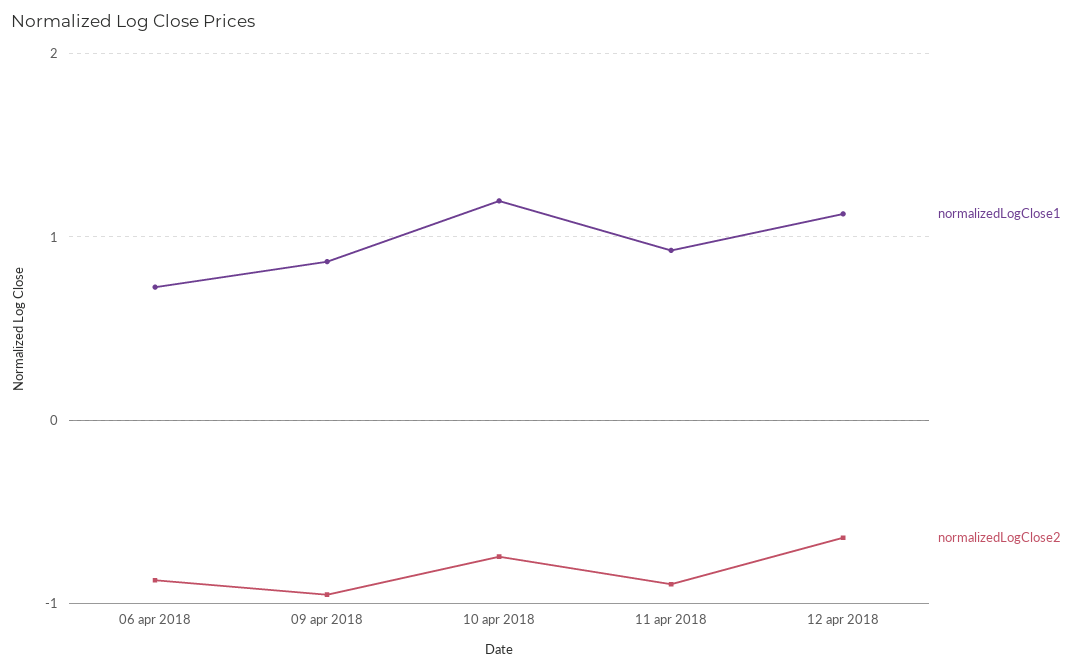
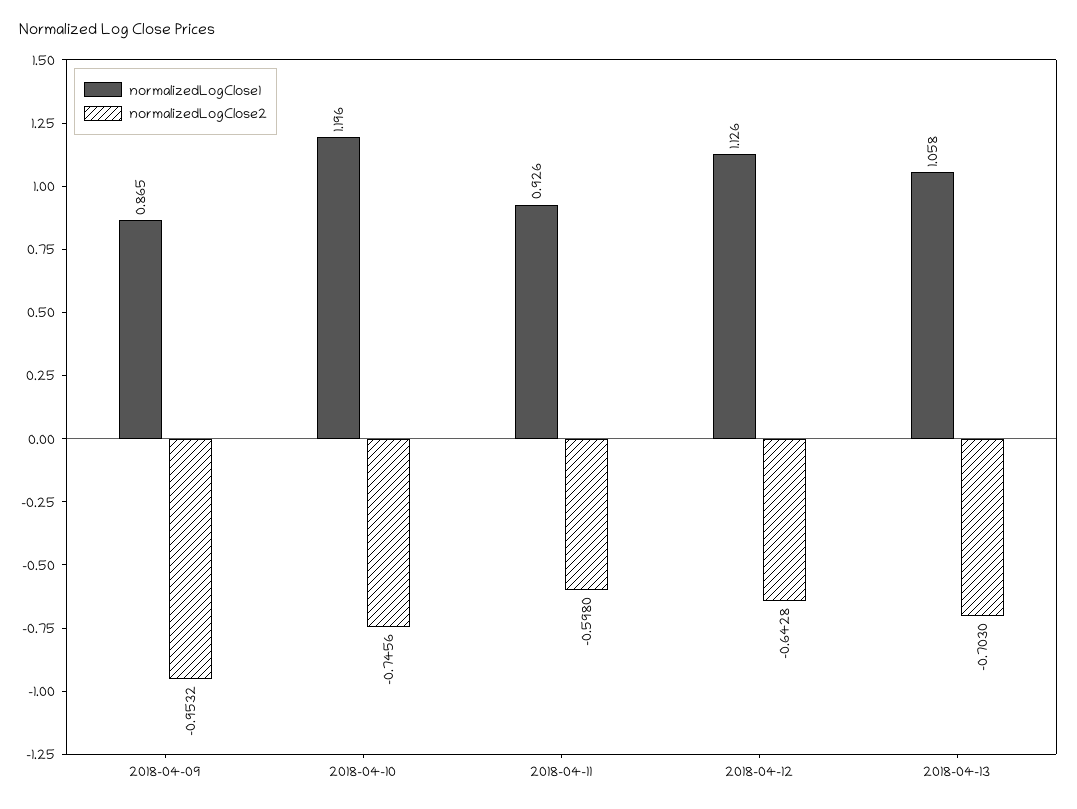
normalizedLogClose1, 06 apr 2018: 0.7 -> none
normalizedLogClose2, 06 apr 2018: -0.9 -> none
normalizedLogClose2, 11 apr 2018: -0.9 -> -0.598
normalizedLogClose1, 2018-04-13: none -> 1.058
normalizedLogClose2, 2018-04-13: none -> -0.703

